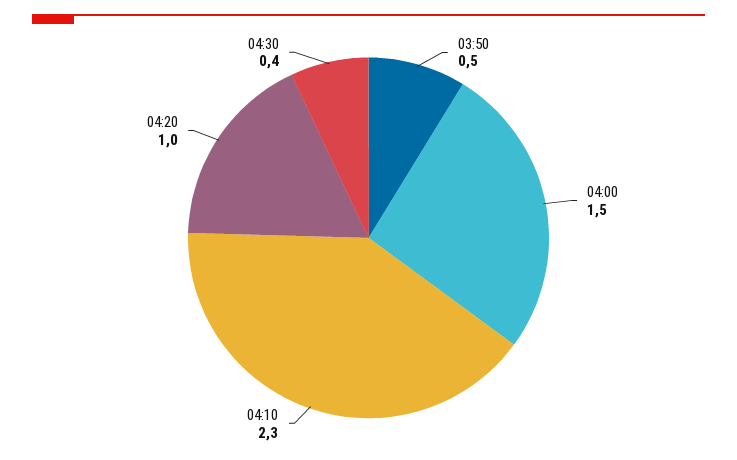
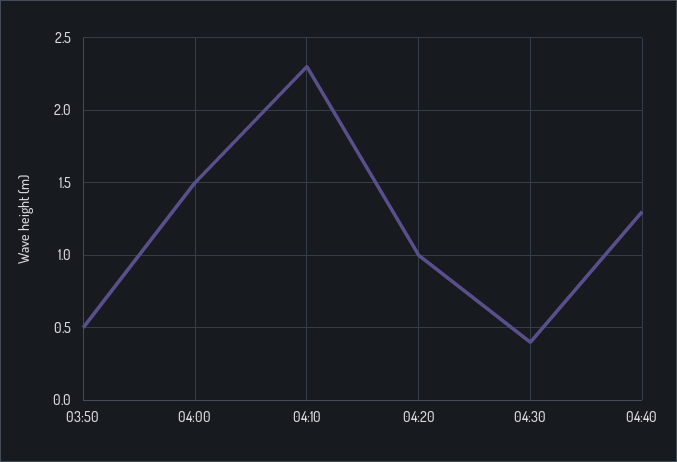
04:40: none -> 1.3

